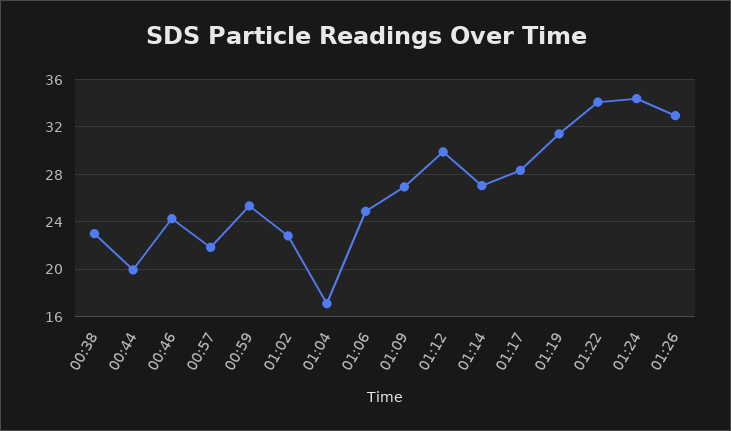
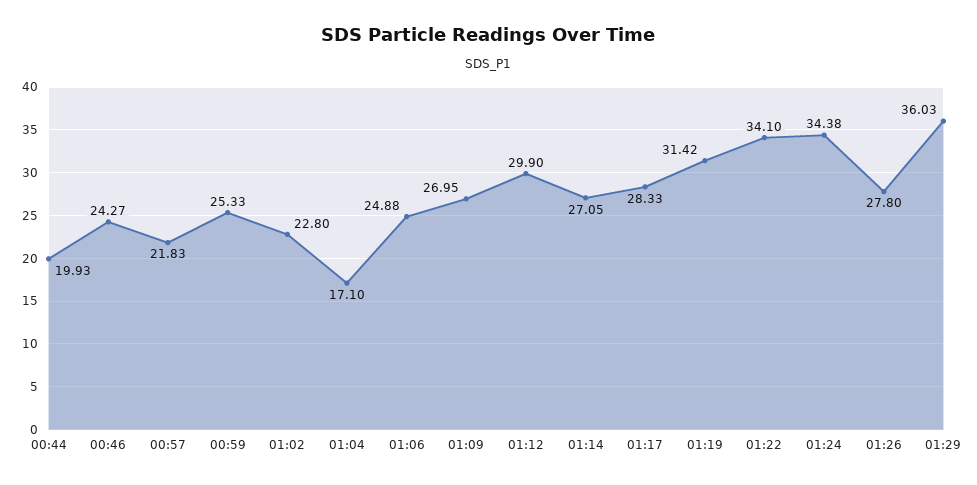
00:38: 23 -> none
01:26: 33 -> 27.8
01:29: none -> 36.03

